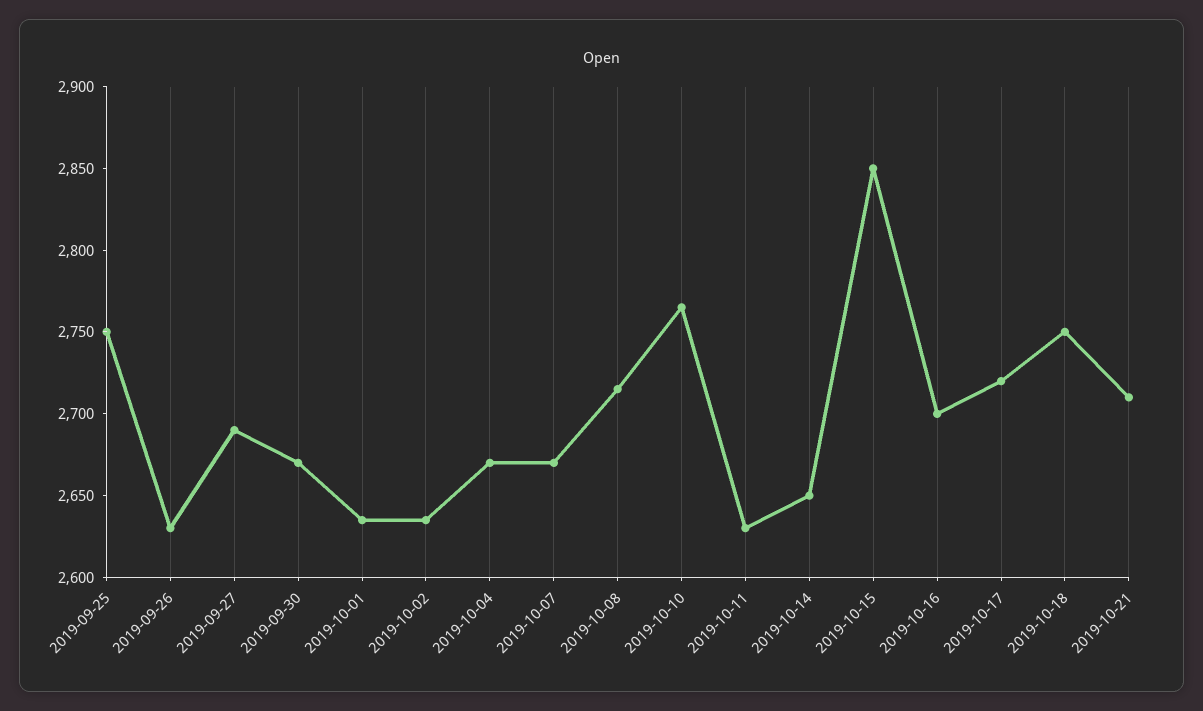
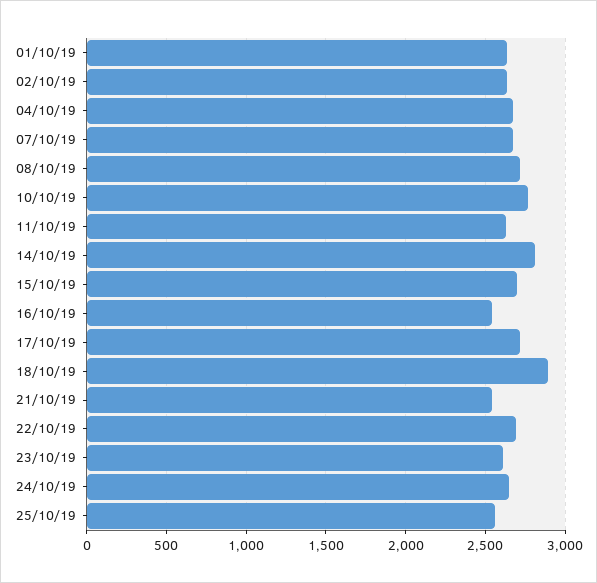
2019-09-25: 2750 -> none
2019-09-26: 2630 -> none
2019-09-27: 2690 -> none
2019-09-30: 2670 -> none
2019-10-14: 2650 -> 2800
2019-10-15: 2850 -> 2700
2019-10-16: 2700 -> 2550
2019-10-18: 2750 -> 2900
2019-10-21: 2710 -> 2550
22/10/19: none -> 2700
23/10/19: none -> 2600
24/10/19: none -> 2650
25/10/19: none -> 2550

